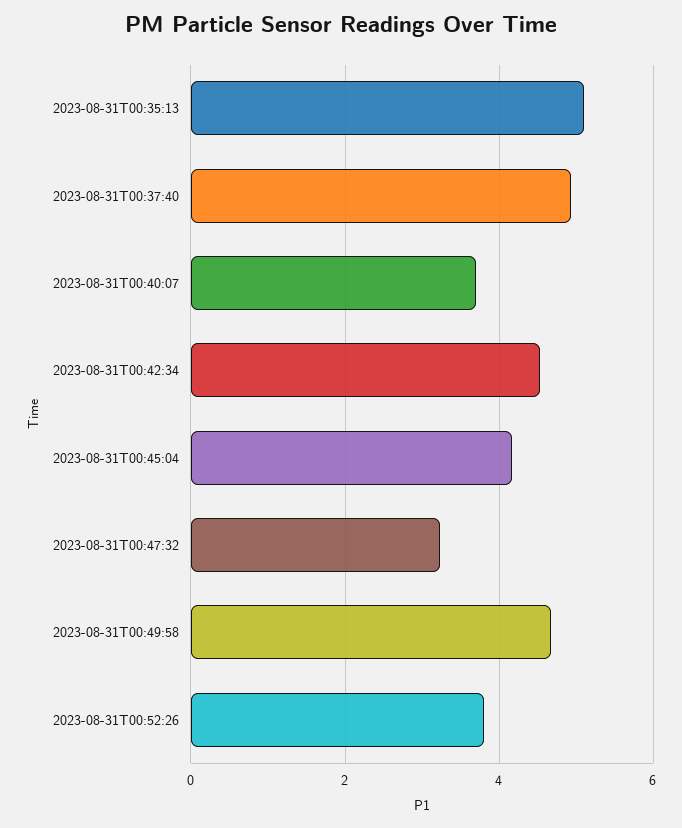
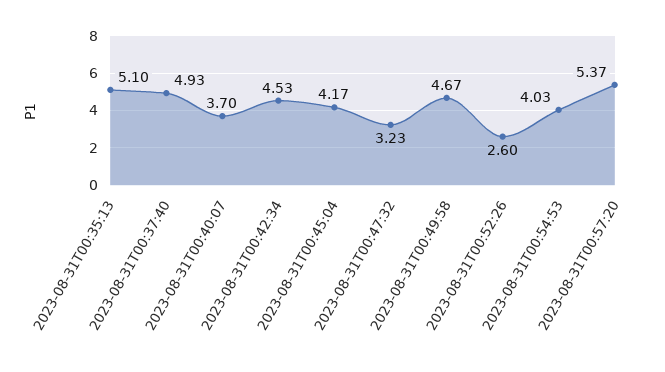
2023-08-31T00:52:26: 3.8 -> 2.6
2023-08-31T00:54:53: none -> 4.03
2023-08-31T00:57:20: none -> 5.37

